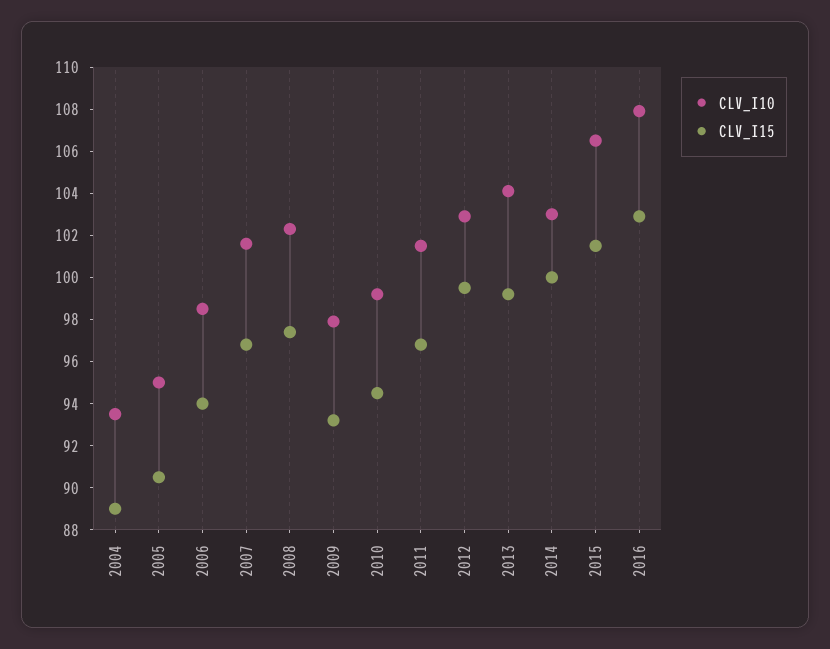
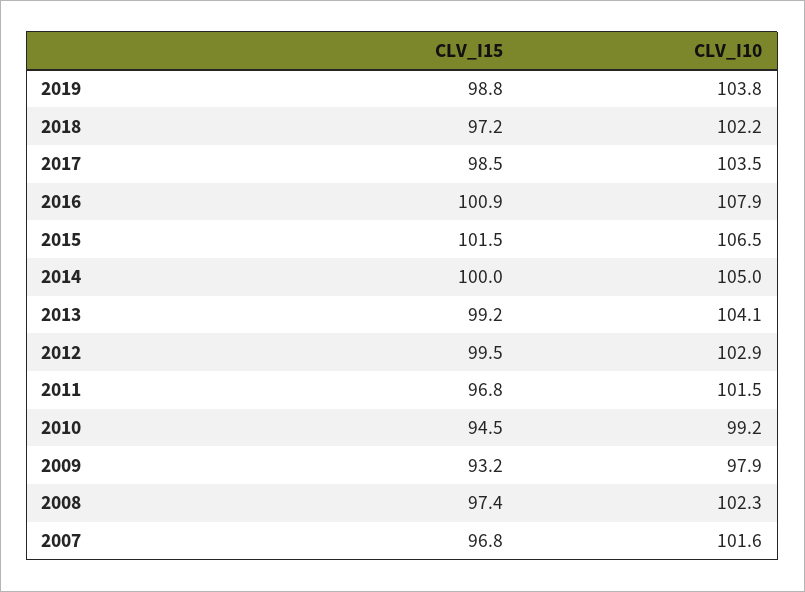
CLV_I10, 2004: 93.5 -> none
CLV_I15, 2004: 89 -> none
CLV_I10, 2005: 95 -> none
CLV_I15, 2005: 90.5 -> none
CLV_I10, 2006: 98.5 -> none
CLV_I15, 2006: 94 -> none
CLV_I10, 2014: 103 -> 105
CLV_I15, 2016: 103 -> 100.9
CLV_I15, 2019: none -> 98.8
CLV_I10, 2019: none -> 103.8
CLV_I15, 2018: none -> 97.2
CLV_I10, 2018: none -> 102.2
CLV_I15, 2017: none -> 98.5
CLV_I10, 2017: none -> 103.5

